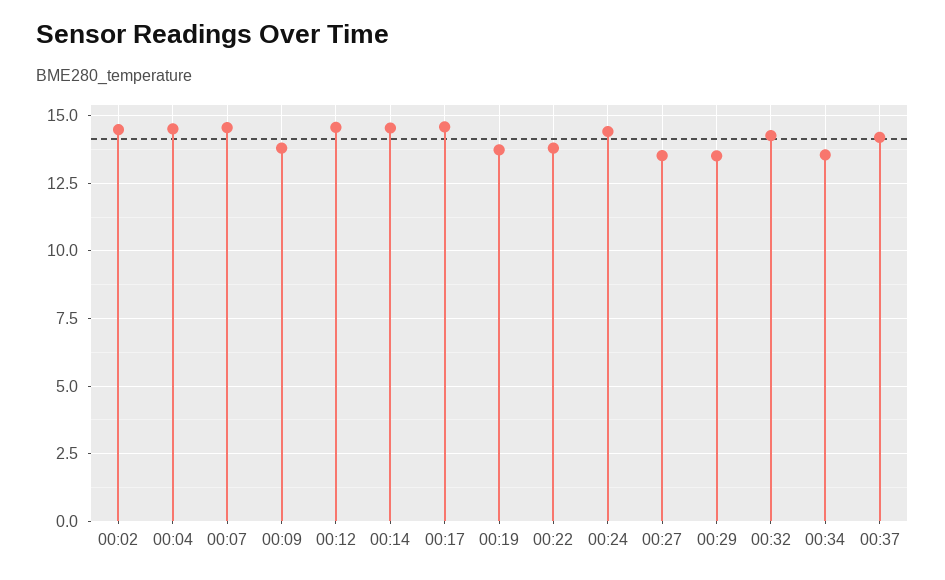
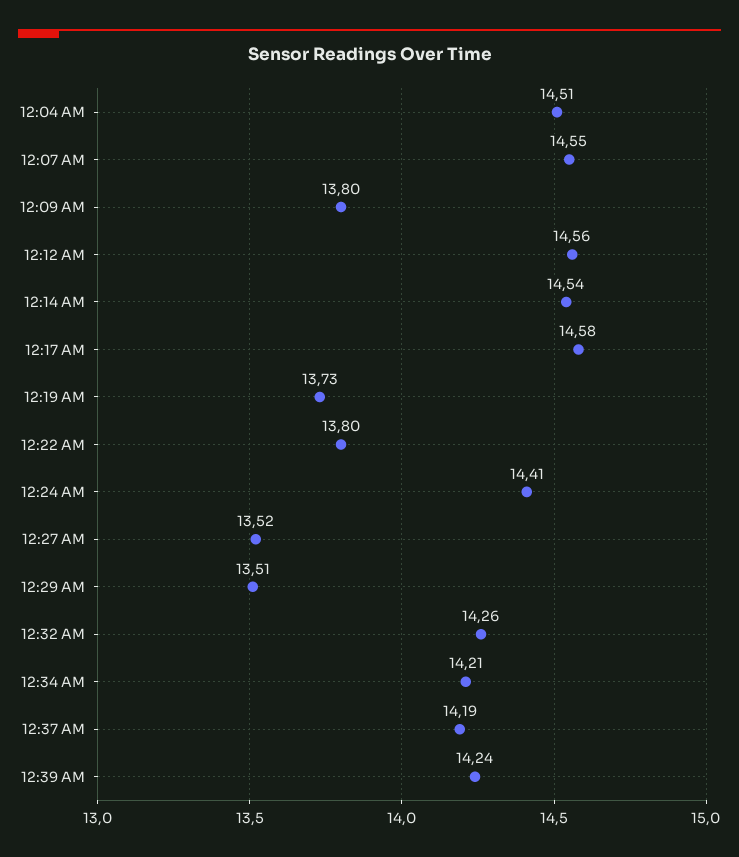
00:02: 14.5 -> none
00:34: 13.5 -> 14.21
12:39 AM: none -> 14.24

